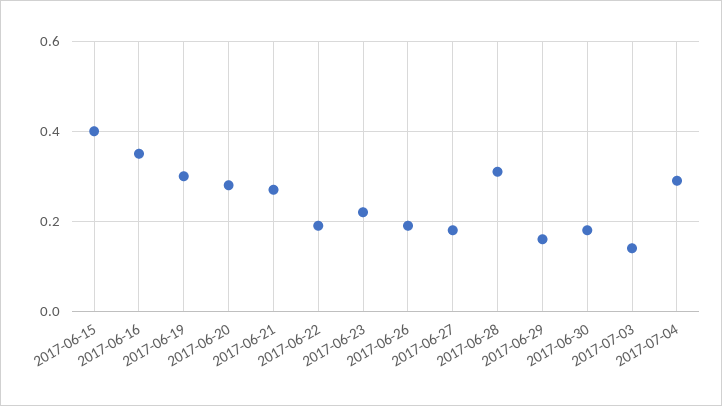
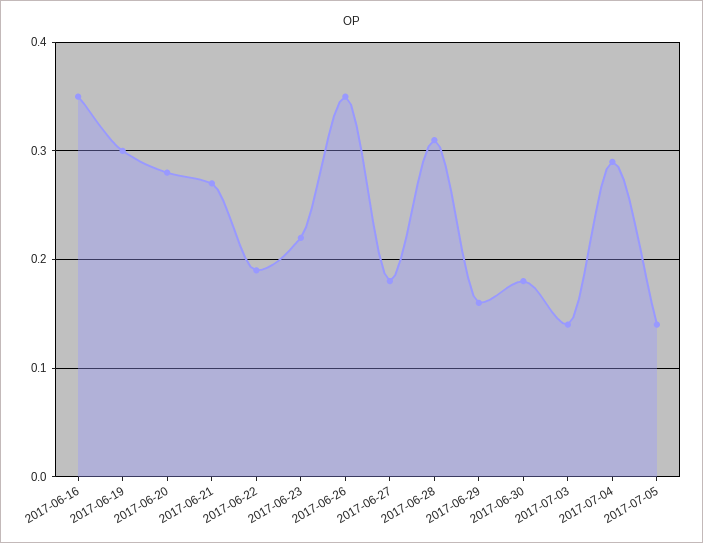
2017-06-15: 0.4 -> none
2017-06-26: 0.2 -> 0.35
2017-07-05: none -> 0.14

